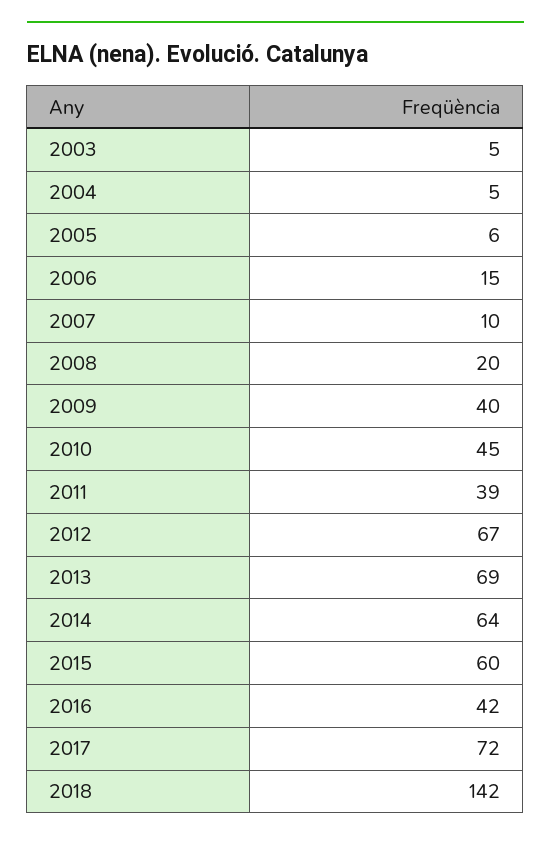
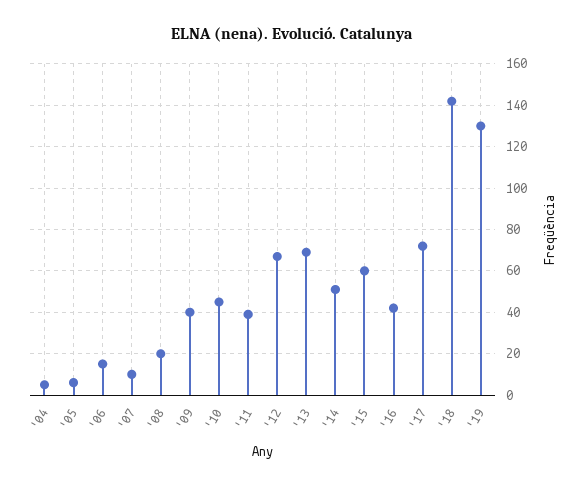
2003: 5 -> none
2014: 64 -> 50
'19: none -> 130

